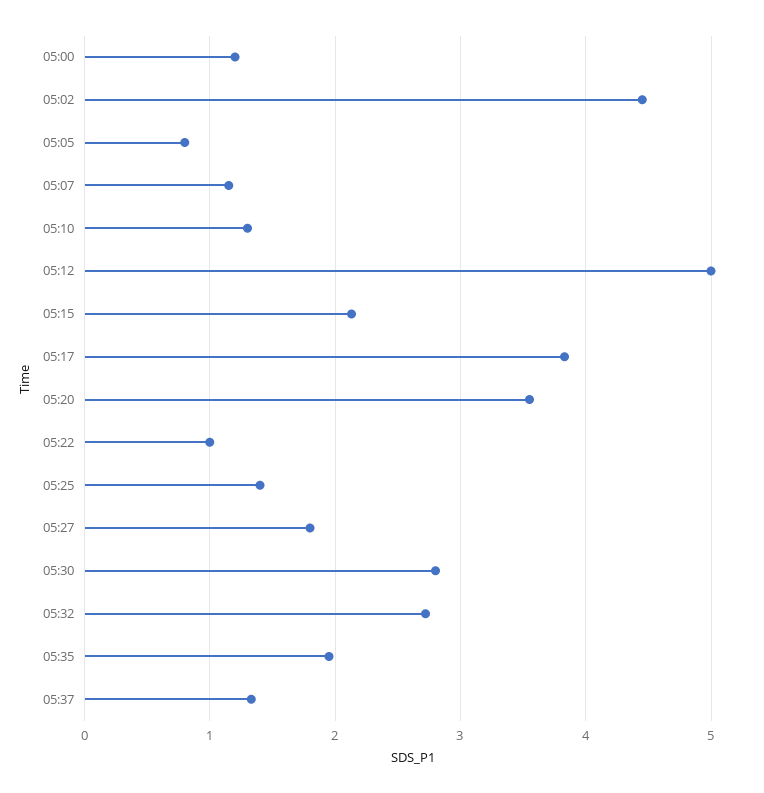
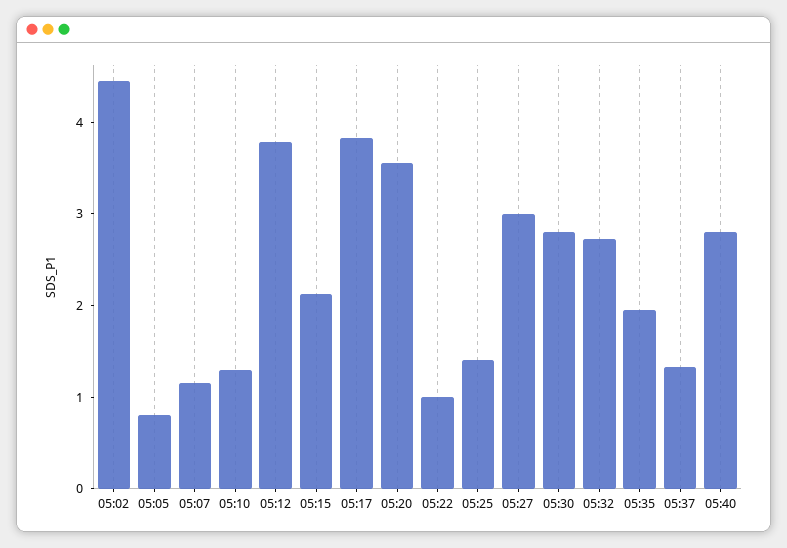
05:00: 1.2 -> none
05:12: 5 -> 3.8
05:27: 1.8 -> 3
05:40: none -> 2.8

